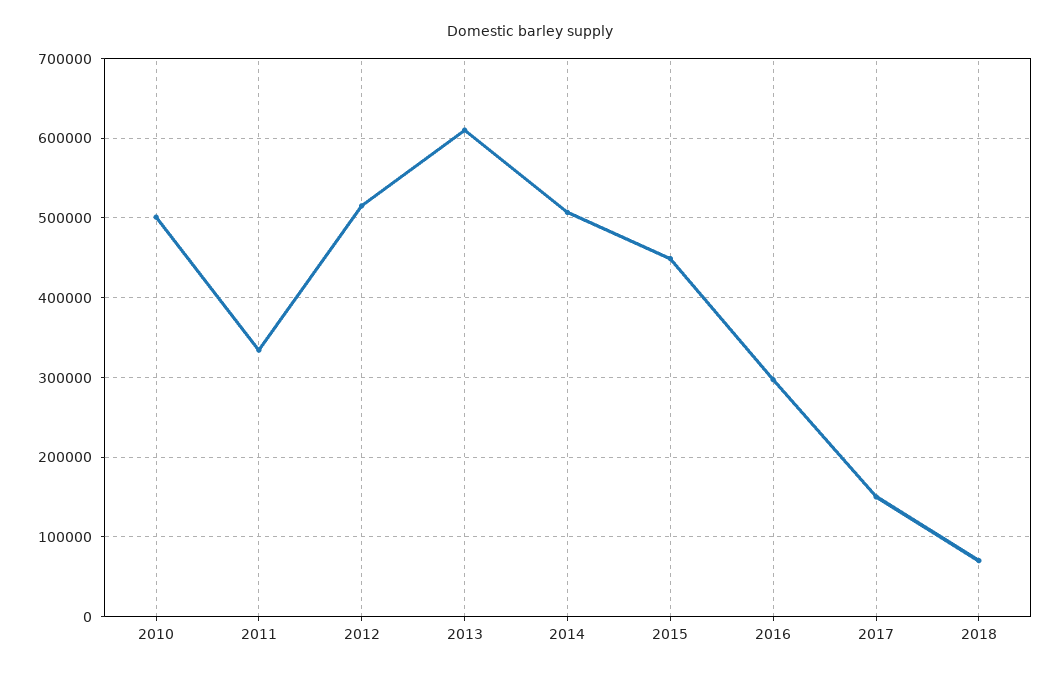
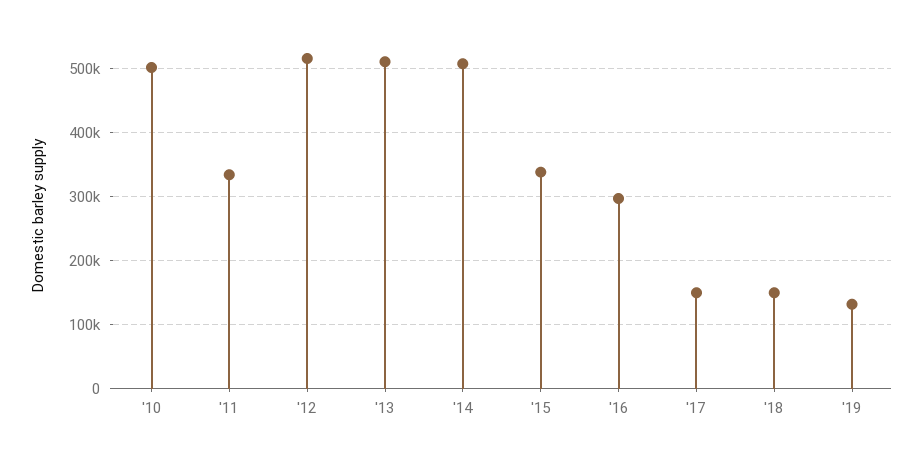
2013: 610000 -> 510000
2015: 450000 -> 340000
2018: 70000 -> 150000
'19: none -> 130000

